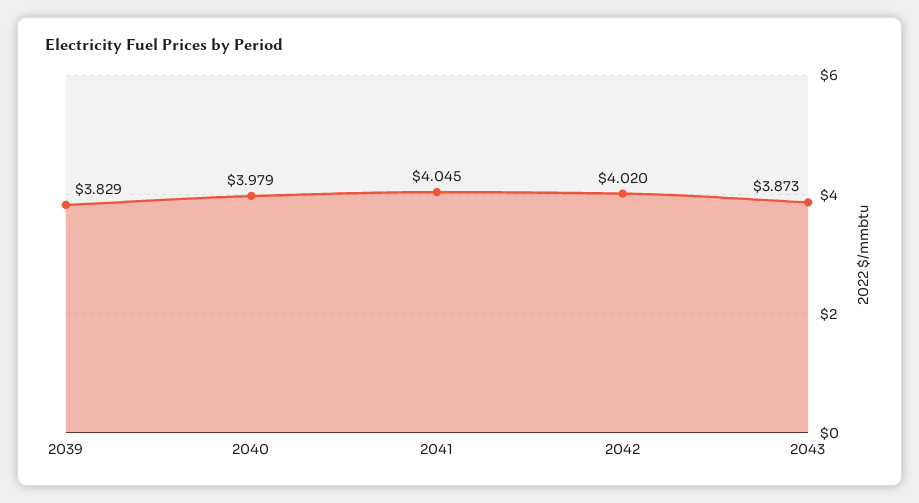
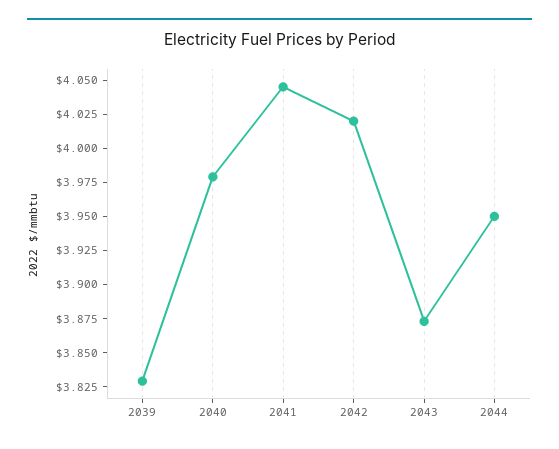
2044: none -> 3.95

